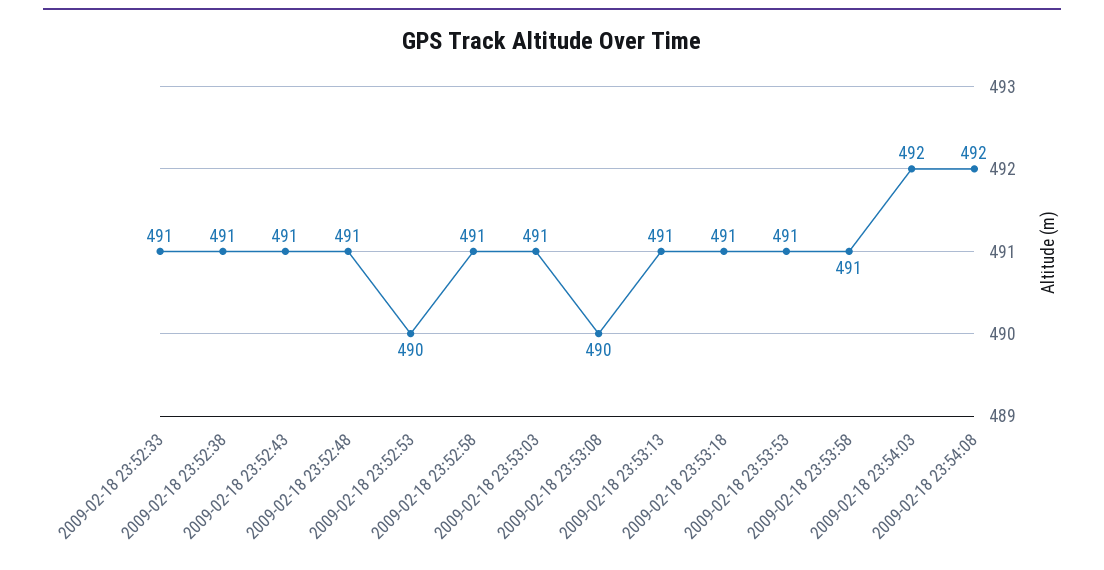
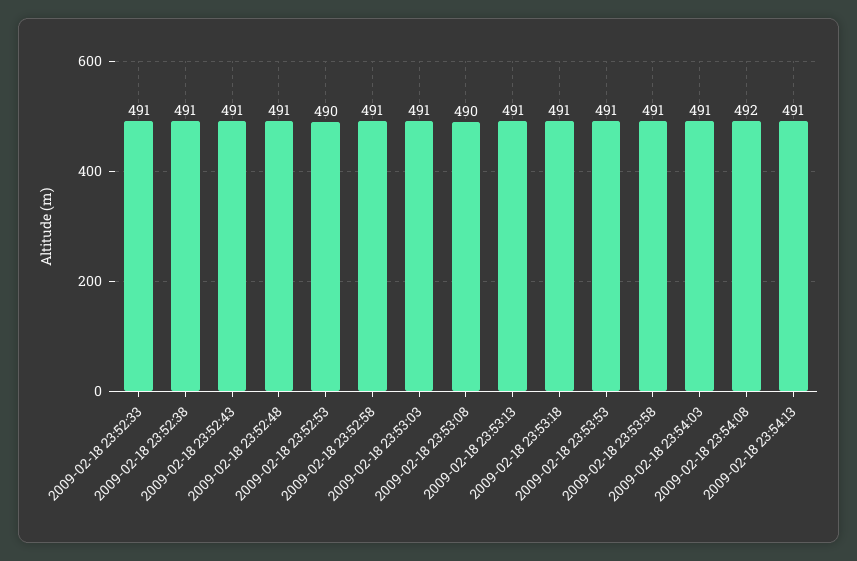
2009-02-18 23:54:03: 492 -> 491
2009-02-18 23:54:13: none -> 491

